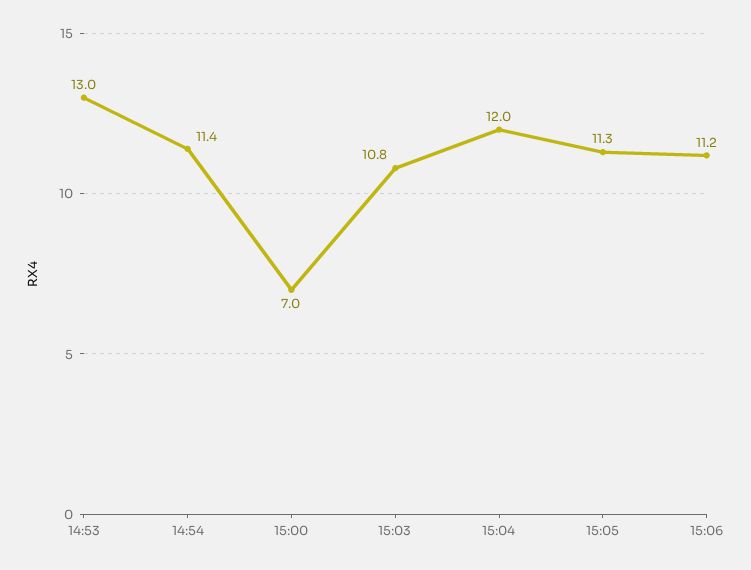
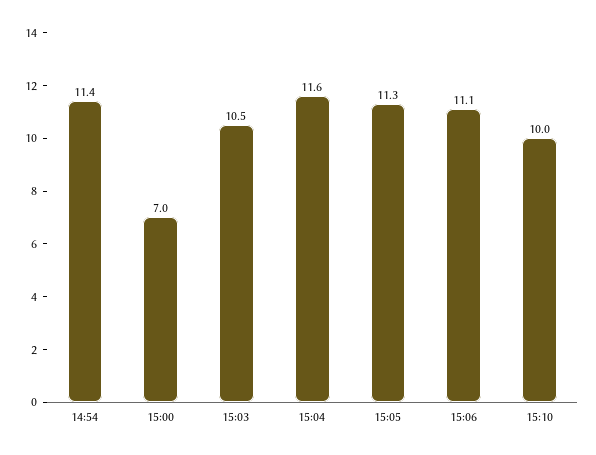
14:53: 13 -> none
15:03: 10.8 -> 10.5
15:04: 12 -> 11.6
15:06: 11.2 -> 11.1
15:10: none -> 10

